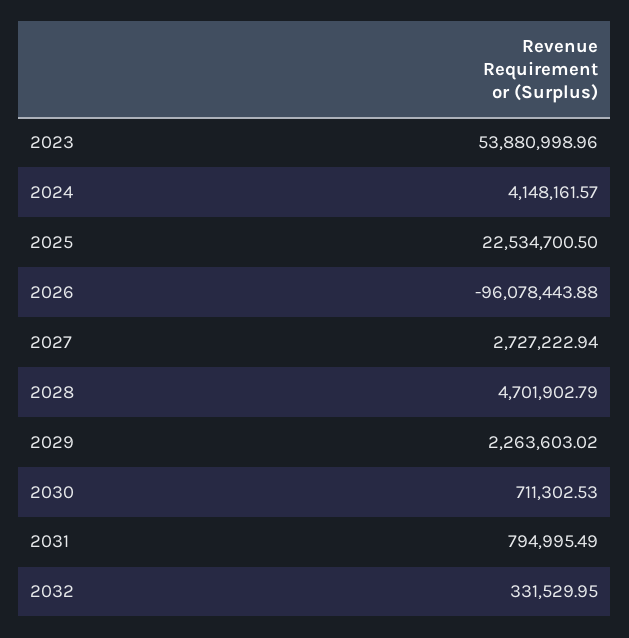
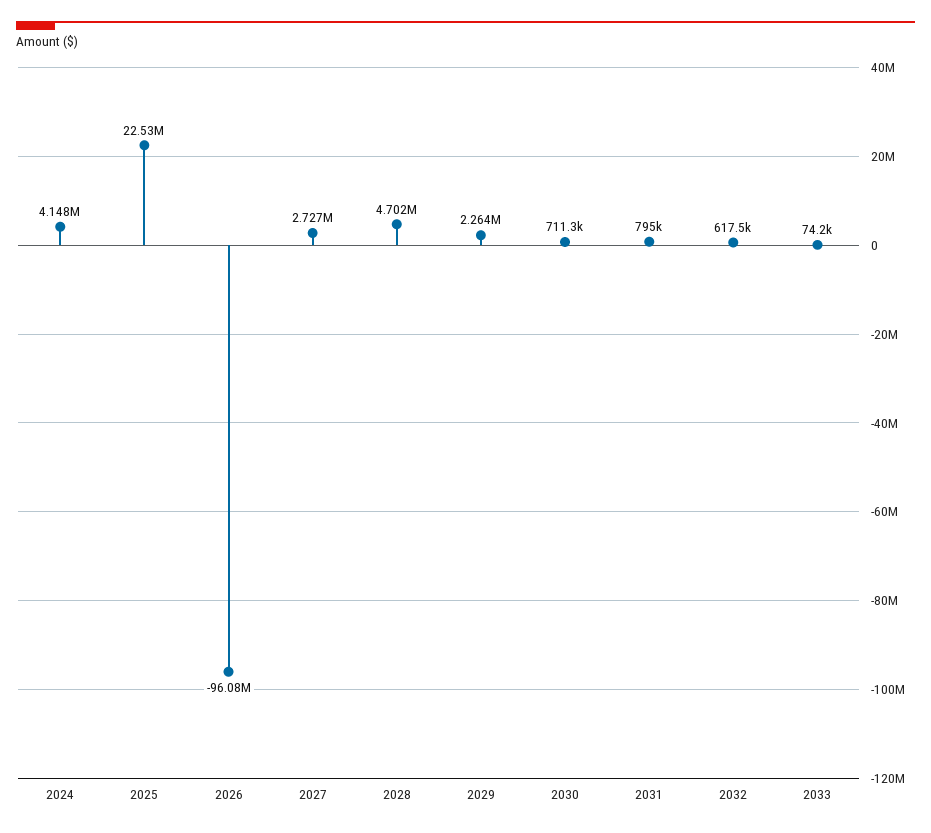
2023: 53880998.96 -> none
2032: 331529.95 -> 617500
2033: none -> 74200

